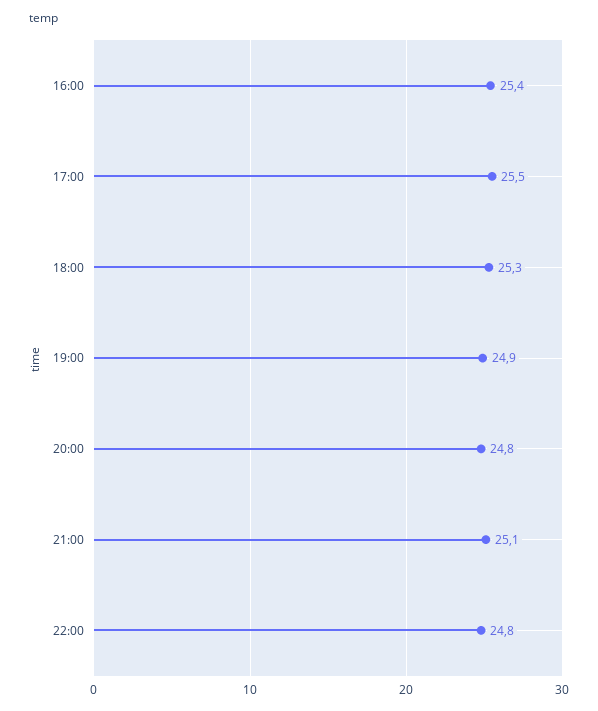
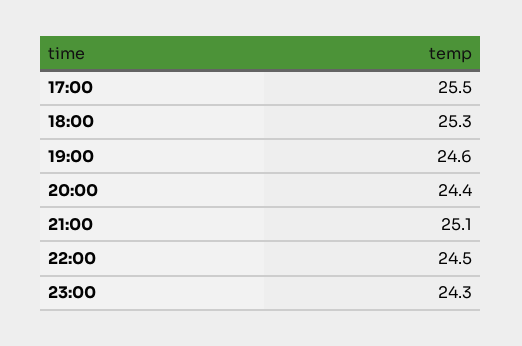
16:00: 25.4 -> none
19:00: 24.9 -> 24.6
20:00: 24.8 -> 24.4
22:00: 24.8 -> 24.5
23:00: none -> 24.3

